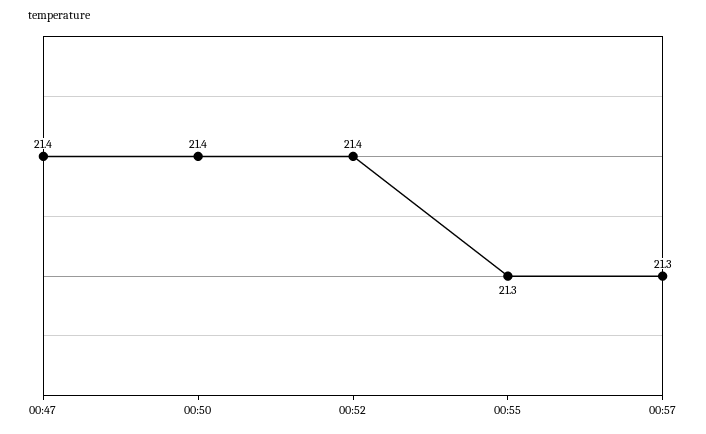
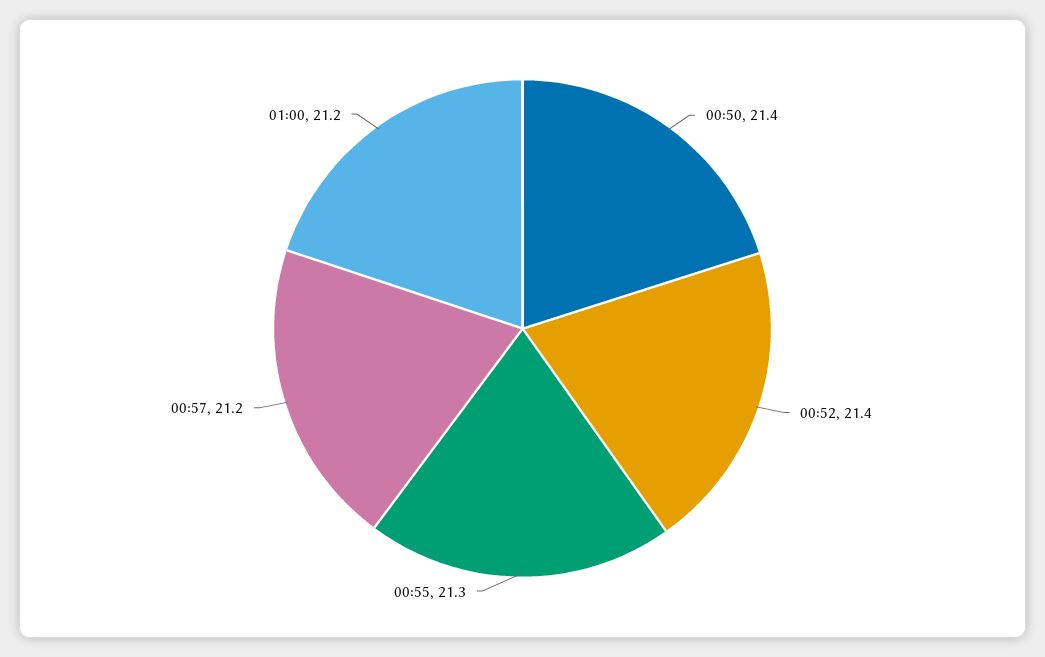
00:47: 21.4 -> none
00:57: 21.3 -> 21.2
01:00: none -> 21.2

